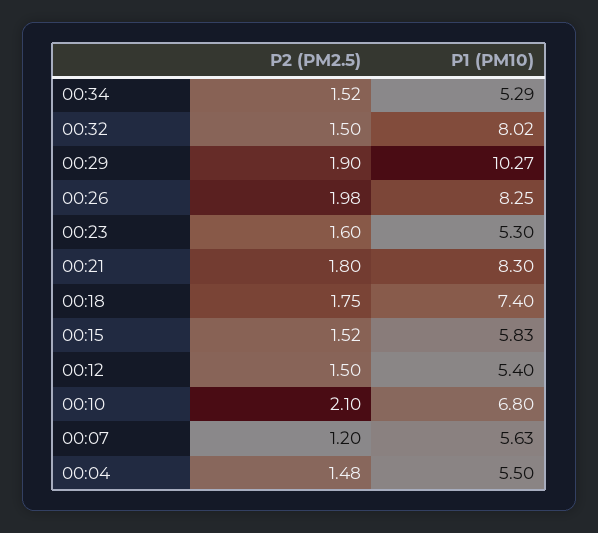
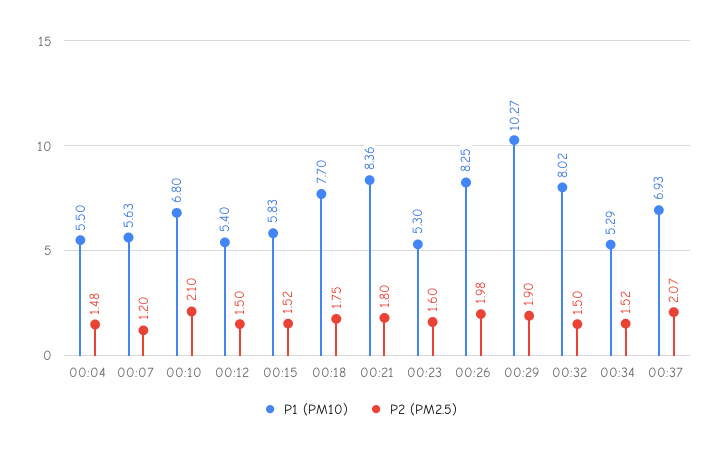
P1 (PM10), 00:21: 8.3 -> 8.36
P1 (PM10), 00:18: 7.4 -> 7.7
P1 (PM10), 00:37: none -> 6.93
P2 (PM2.5), 00:37: none -> 2.07

